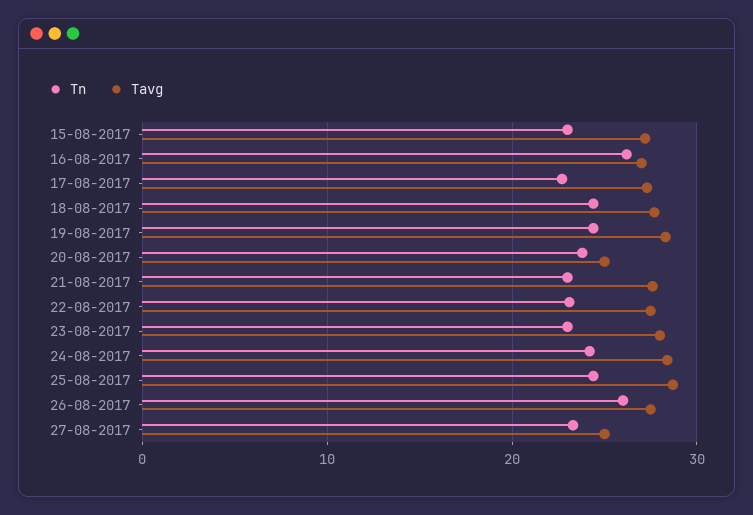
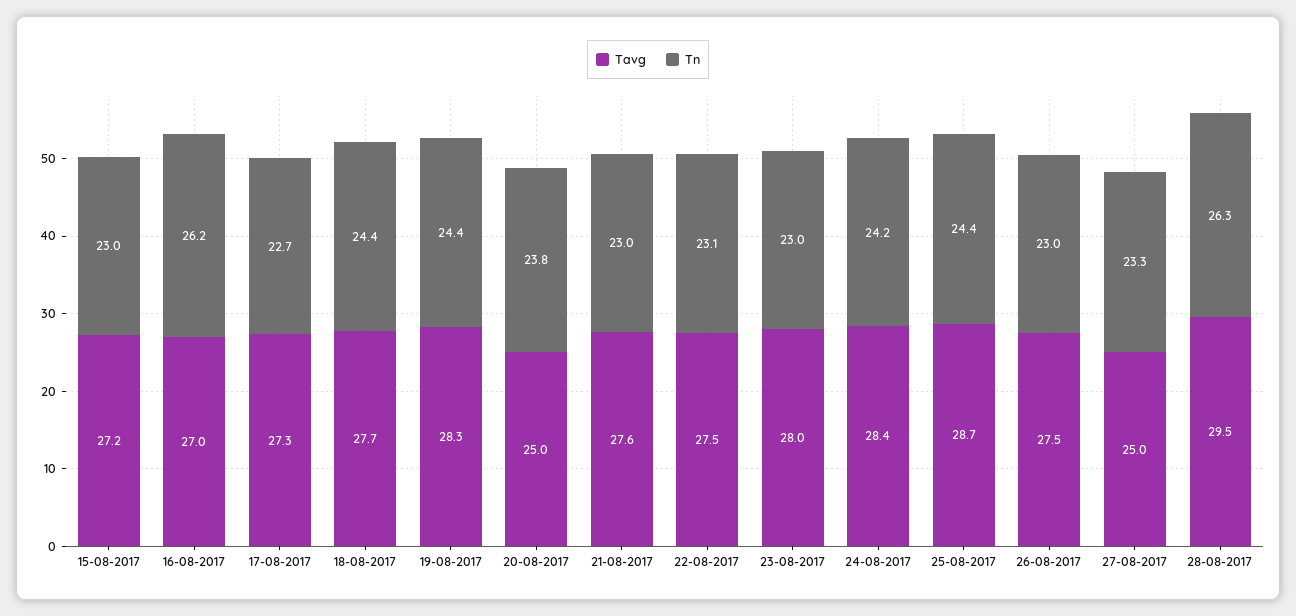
Tn, 26-08-2017: 26 -> 23
Tavg, 28-08-2017: none -> 29.5
Tn, 28-08-2017: none -> 26.3

